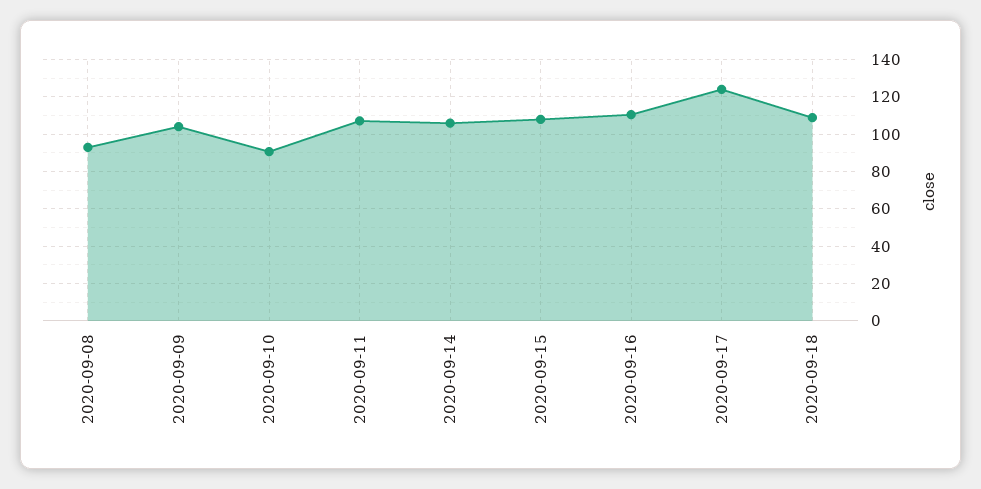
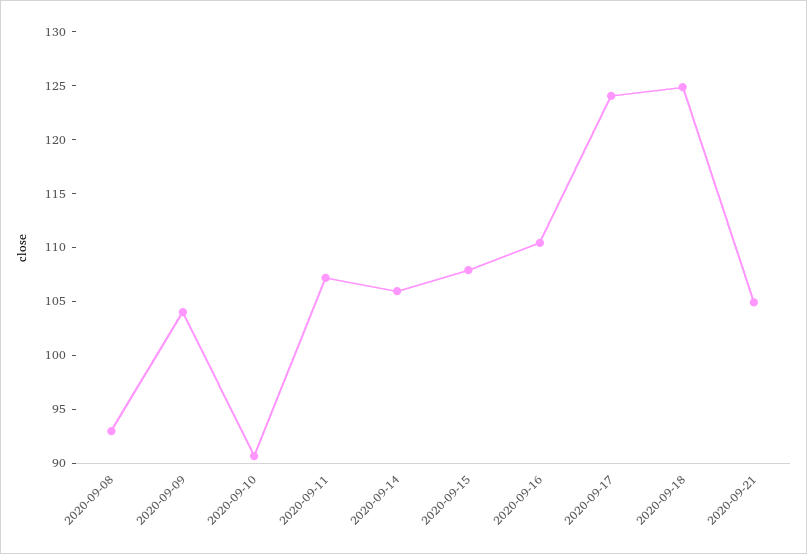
2020-09-18: 110 -> 125
2020-09-21: none -> 105

